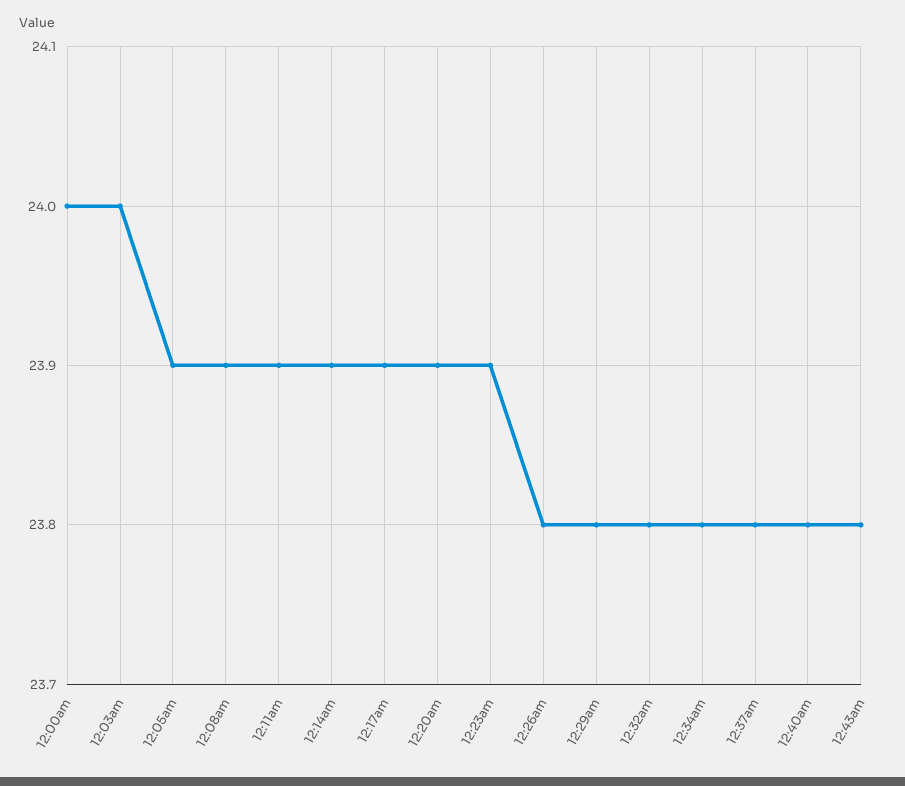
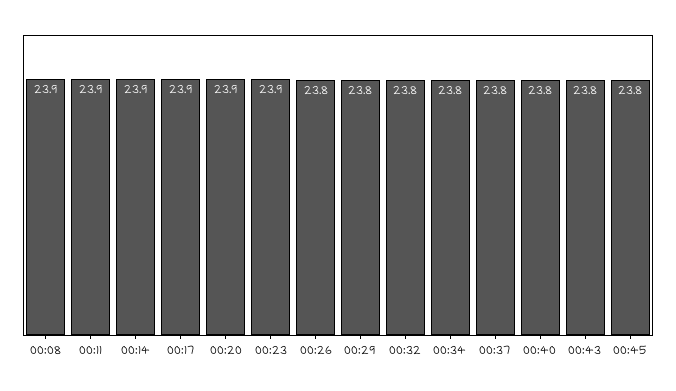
12:00am: 24 -> none
12:03am: 24 -> none
12:05am: 23.9 -> none
00:45: none -> 23.8

